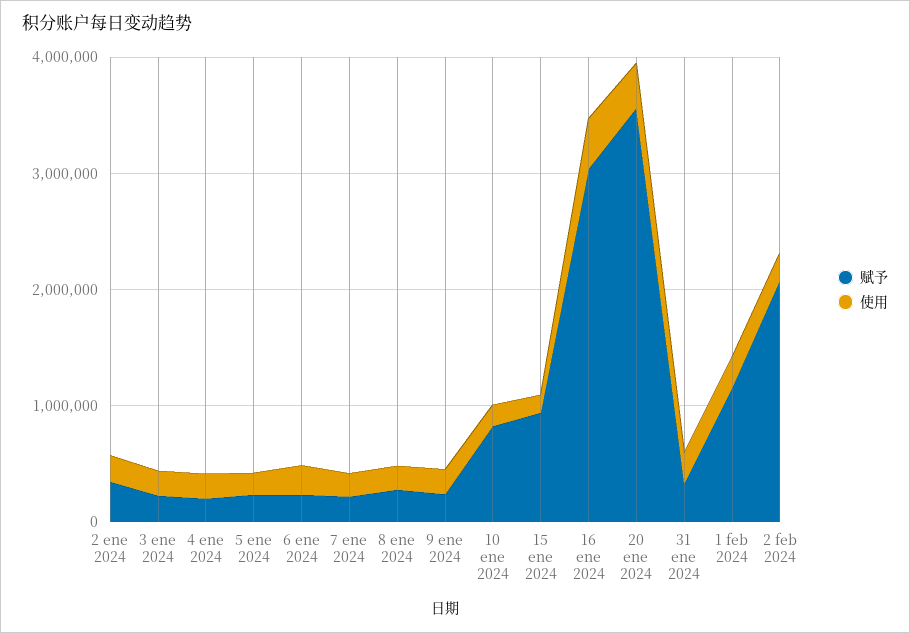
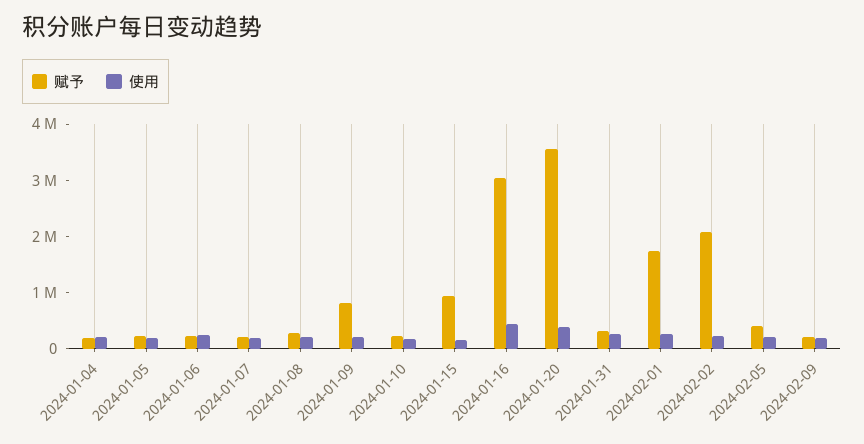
赋予, 2 ene 2024: 400000 -> none
使用, 2 ene 2024: 200000 -> none
赋予, 3 ene 2024: 200000 -> none
使用, 3 ene 2024: 200000 -> none
赋予, 9 ene 2024: 200000 -> 800000
赋予, 10 ene 2024: 800000 -> 200000
赋予, 1 feb 2024: 1200000 -> 1800000
赋予, 2024-02-05: none -> 400000
使用, 2024-02-05: none -> 200000
赋予, 2024-02-09: none -> 200000
使用, 2024-02-09: none -> 200000

